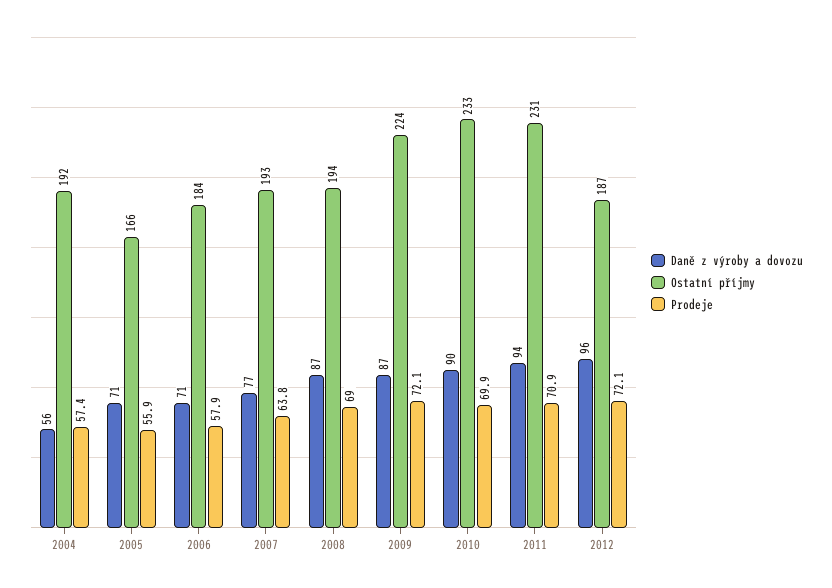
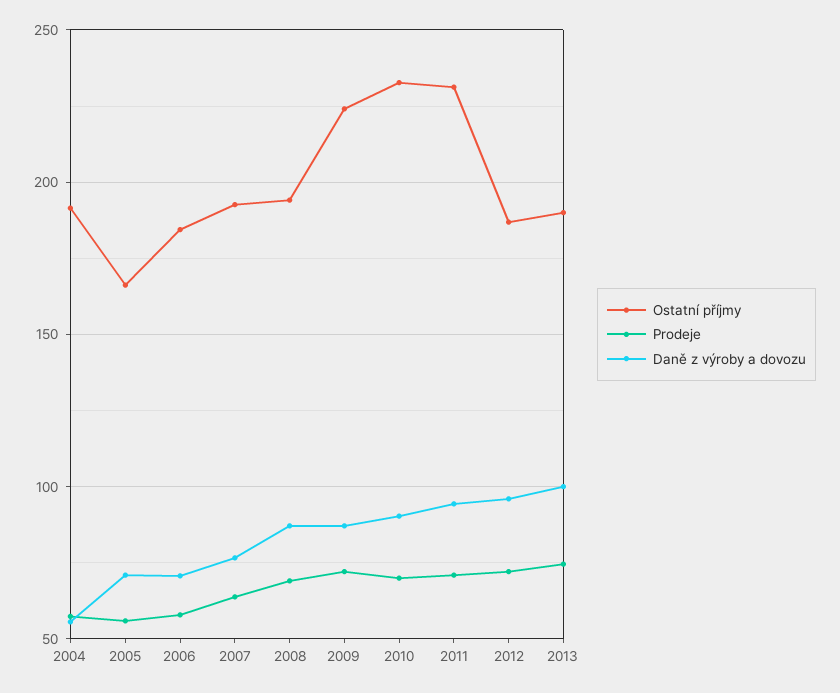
Ostatní příjmy, 2013: none -> 190
Prodeje, 2013: none -> 75
Daně z výroby a dovozu, 2013: none -> 100

